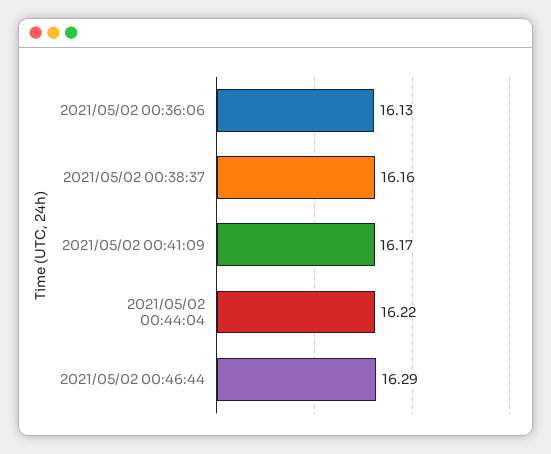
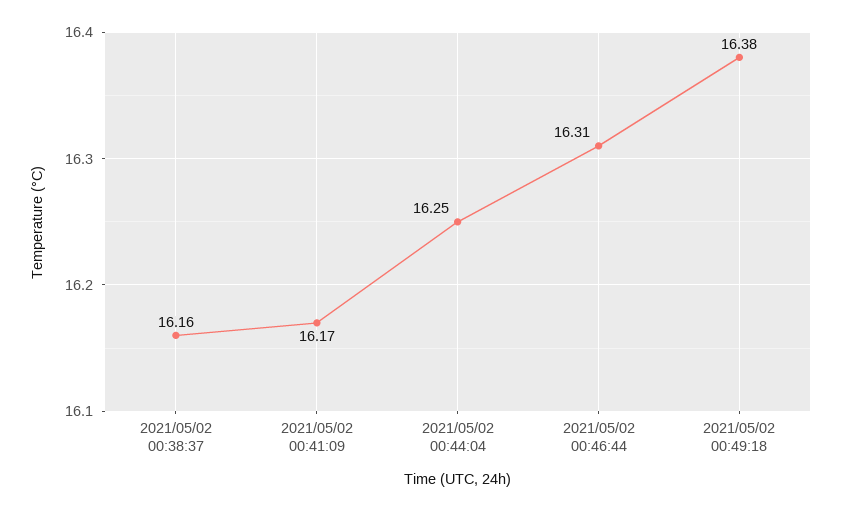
2021/05/02 00:36:06: 16.13 -> none
2021/05/02 00:44:04: 16.22 -> 16.25
2021/05/02 00:46:44: 16.29 -> 16.31
2021/05/02 00:49:18: none -> 16.38

